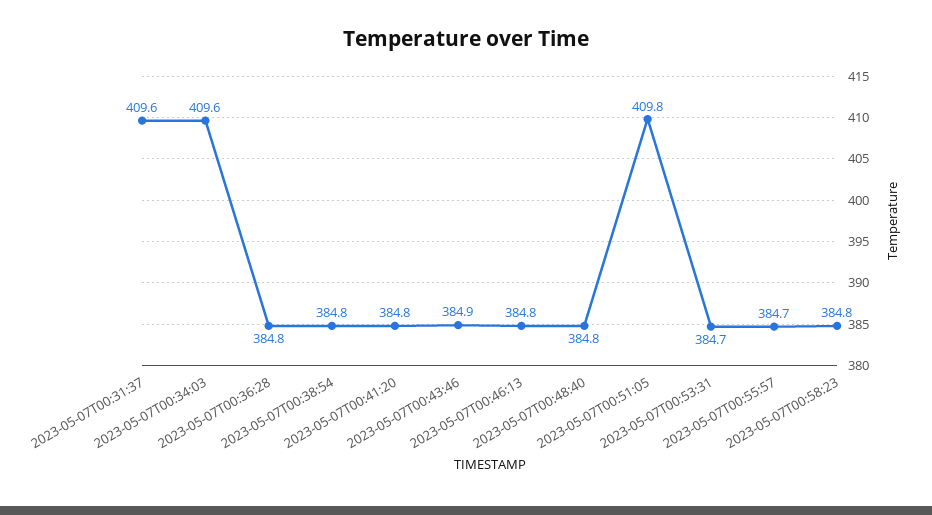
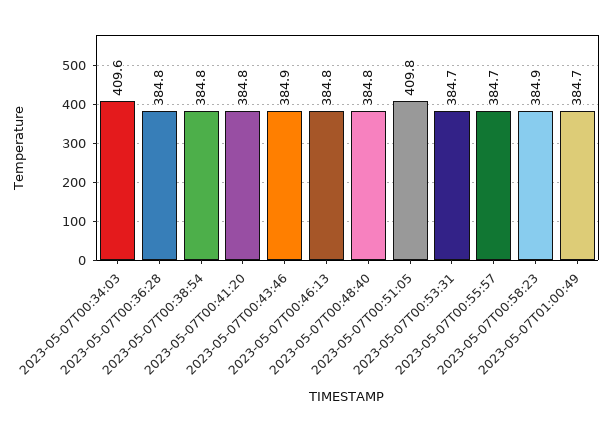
2023-05-07T00:31:37: 409.6 -> none
2023-05-07T00:58:23: 384.8 -> 384.9
2023-05-07T01:00:49: none -> 384.7

